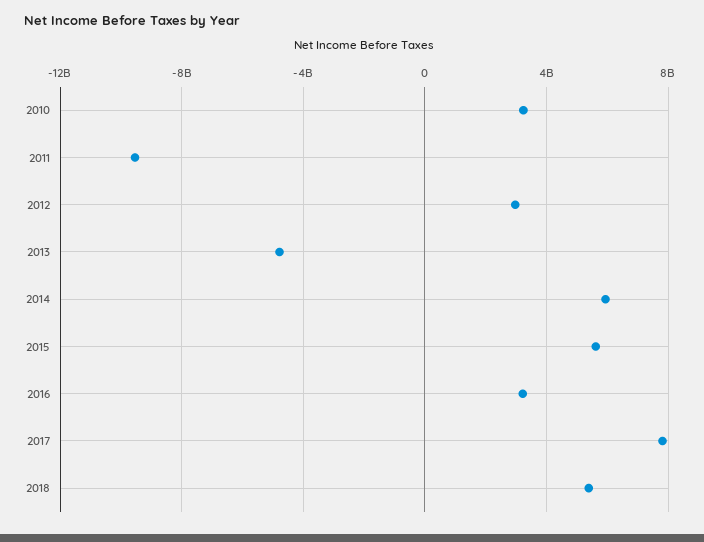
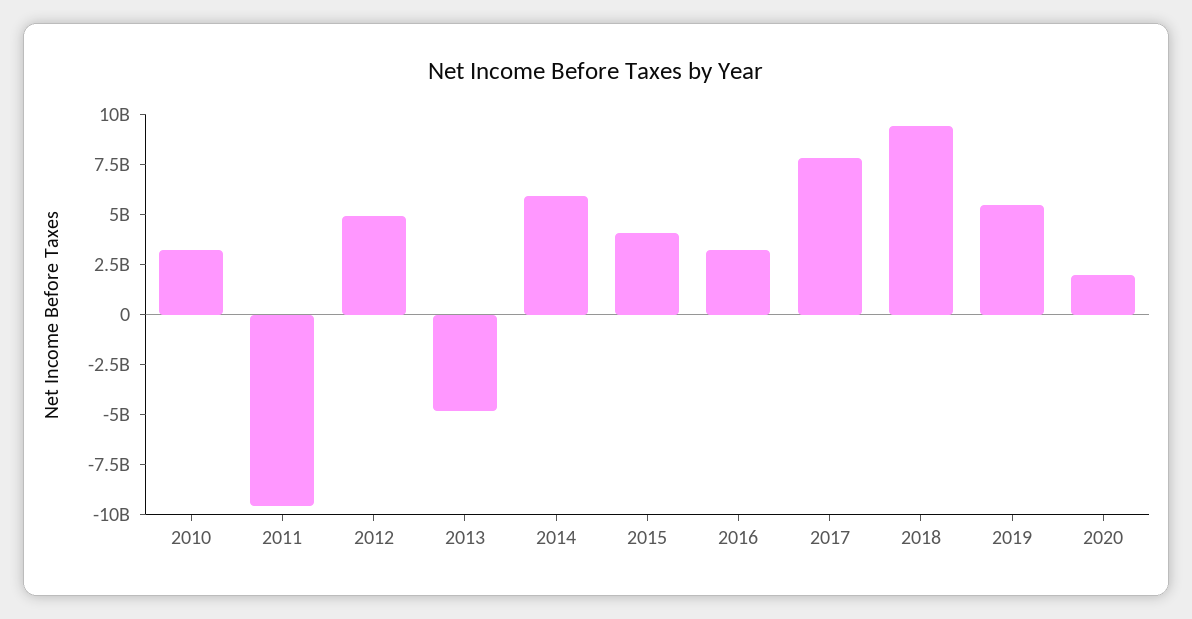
2012: 3000000000 -> 5000000000
2015: 5500000000 -> 4000000000
2018: 5500000000 -> 9500000000
2019: none -> 5500000000
2020: none -> 2000000000

